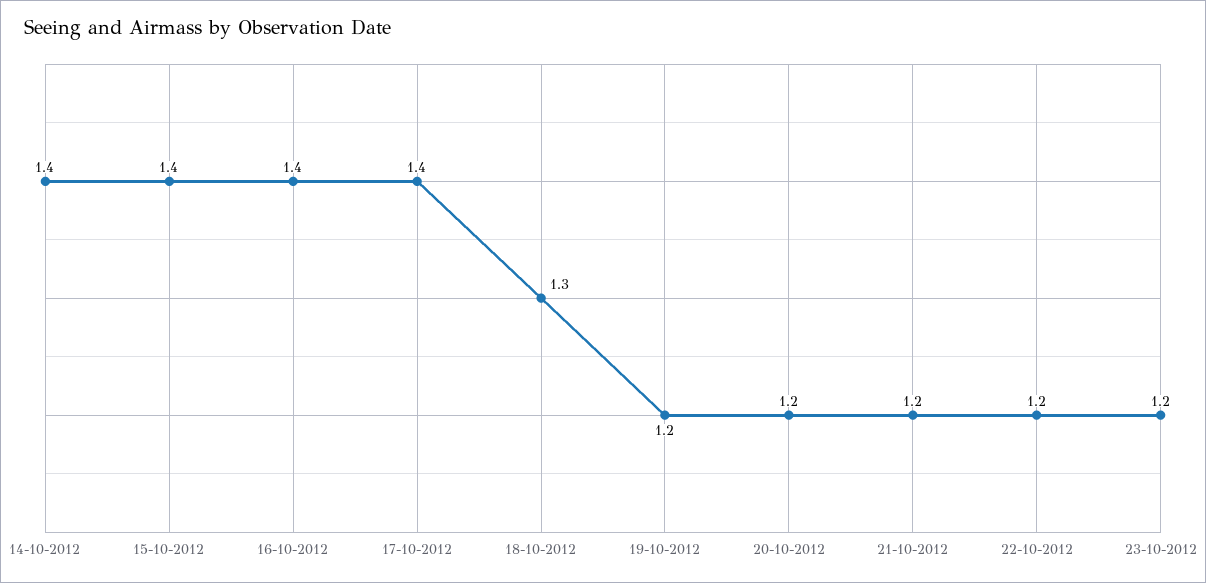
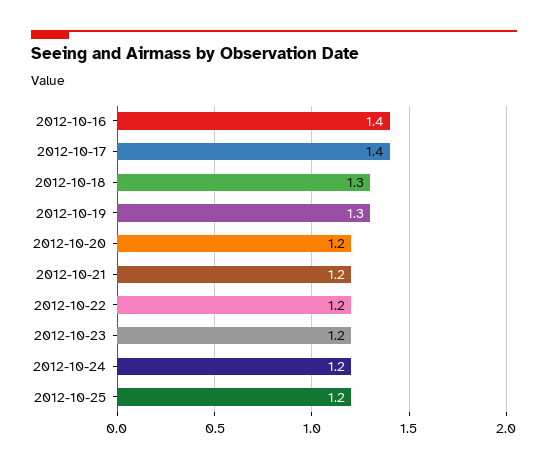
14-10-2012: 1.4 -> none
15-10-2012: 1.4 -> none
19-10-2012: 1.2 -> 1.3
2012-10-24: none -> 1.2
2012-10-25: none -> 1.2

